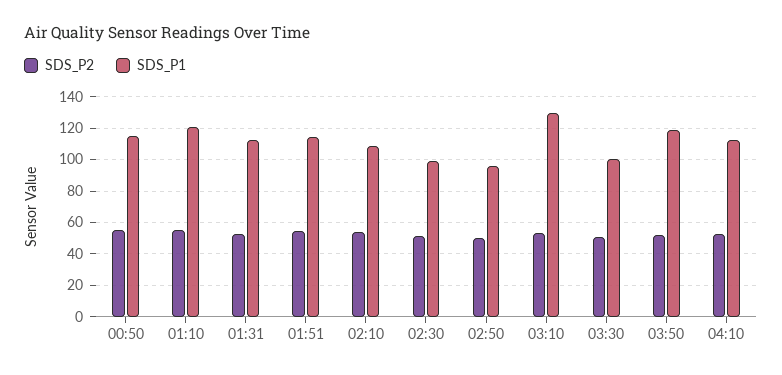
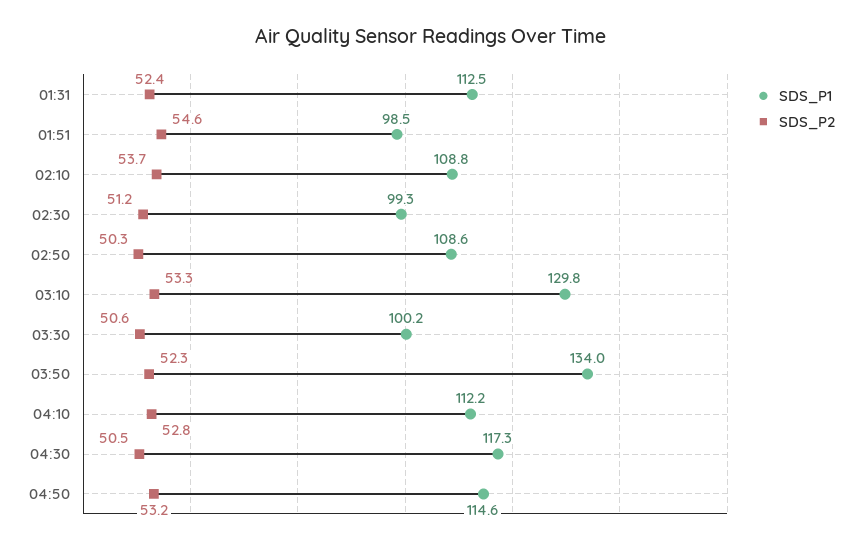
SDS_P2, 00:50: 55 -> none
SDS_P1, 00:50: 115 -> none
SDS_P2, 01:10: 55 -> none
SDS_P1, 01:10: 120 -> none
SDS_P1, 01:51: 115 -> 98.5
SDS_P1, 02:50: 95 -> 108.6
SDS_P1, 03:50: 120 -> 134
SDS_P1, 04:30: none -> 117.3
SDS_P2, 04:30: none -> 50.5
SDS_P1, 04:50: none -> 114.6
SDS_P2, 04:50: none -> 53.2

